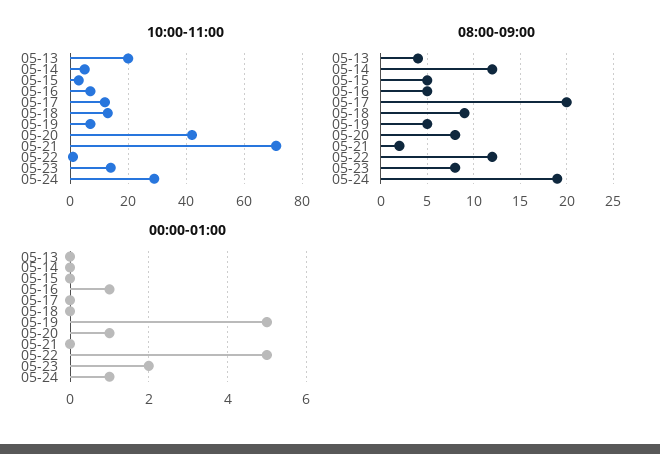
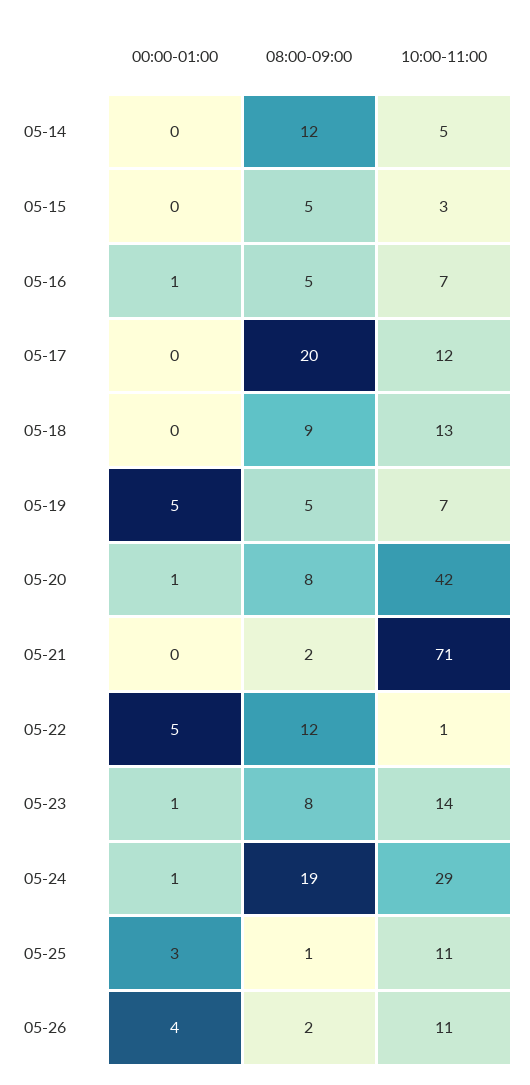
10:00-11:00, 05-13: 20 -> none
08:00-09:00, 05-13: 4 -> none
00:00-01:00, 05-13: 0 -> none
00:00-01:00, 05-23: 2 -> 1
00:00-01:00, 05-25: none -> 3
08:00-09:00, 05-25: none -> 1
10:00-11:00, 05-25: none -> 11
00:00-01:00, 05-26: none -> 4
08:00-09:00, 05-26: none -> 2
10:00-11:00, 05-26: none -> 11

